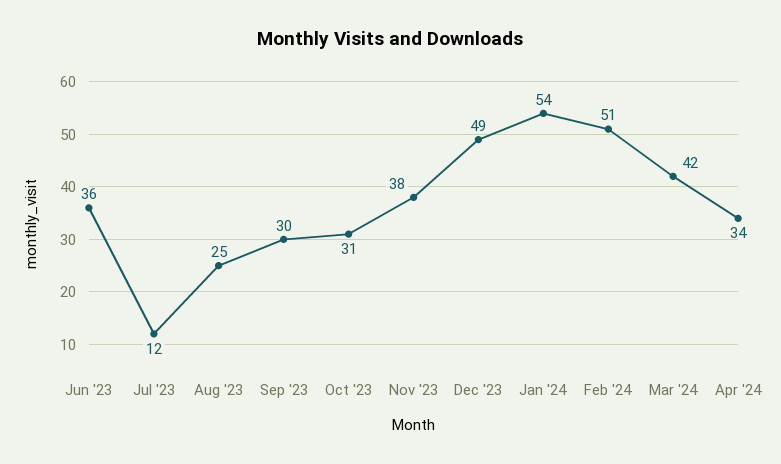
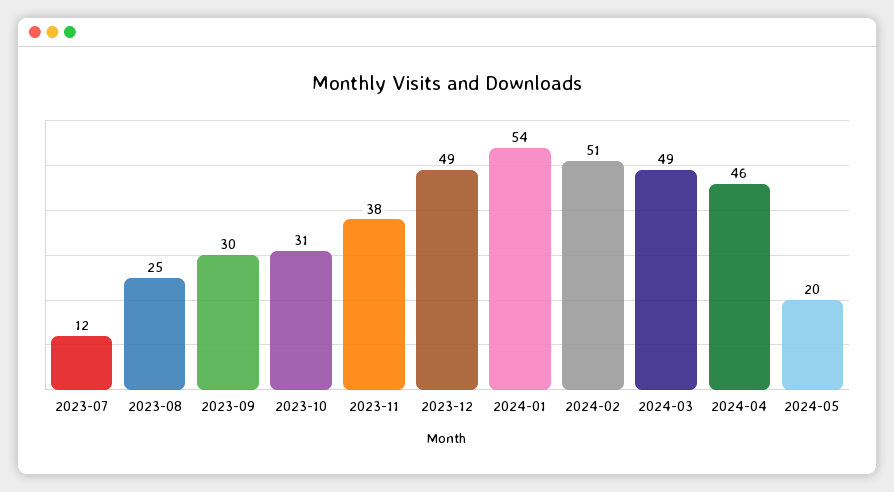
Jun '23: 36 -> none
Mar '24: 42 -> 49
Apr '24: 34 -> 46
2024-05: none -> 20

